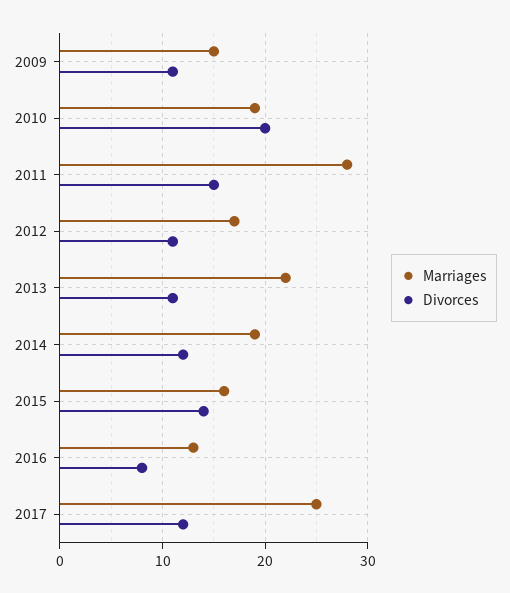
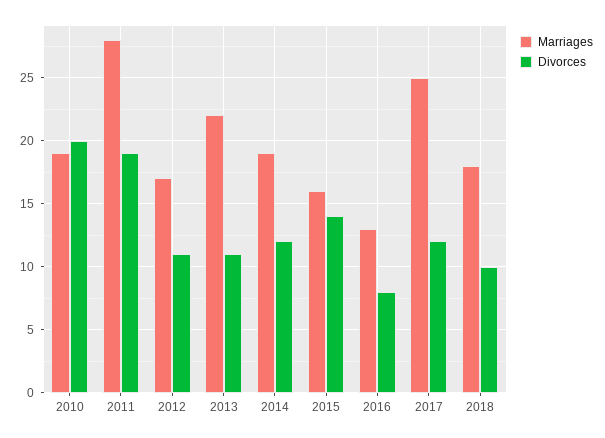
Marriages, 2009: 15 -> none
Divorces, 2009: 11 -> none
Divorces, 2011: 15 -> 19
Marriages, 2018: none -> 18
Divorces, 2018: none -> 10

